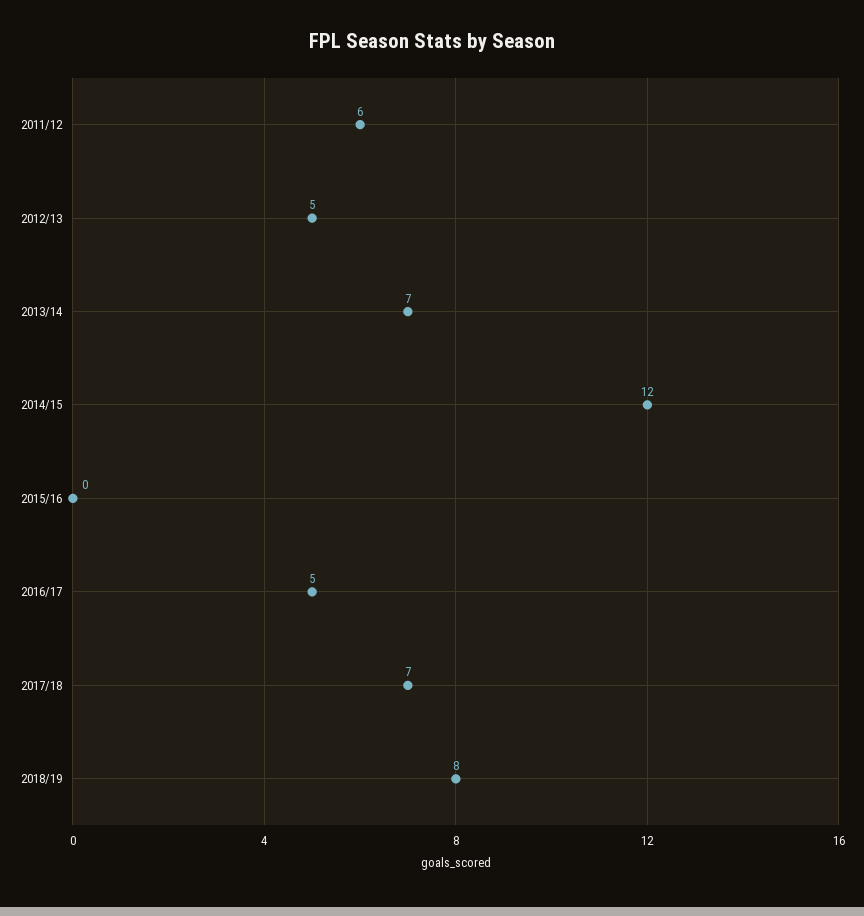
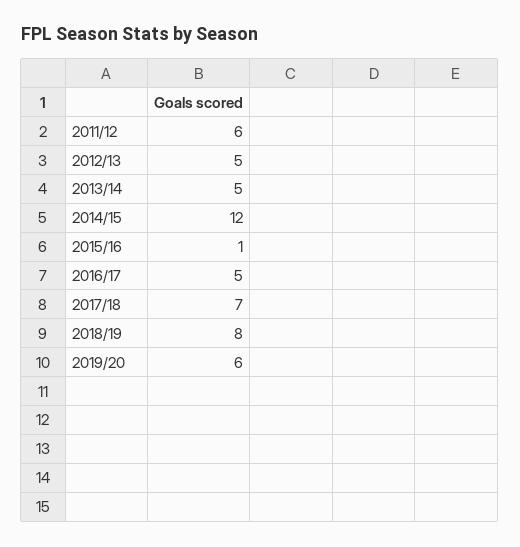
2013/14: 7 -> 5
2015/16: 0 -> 1
2019/20: none -> 6

